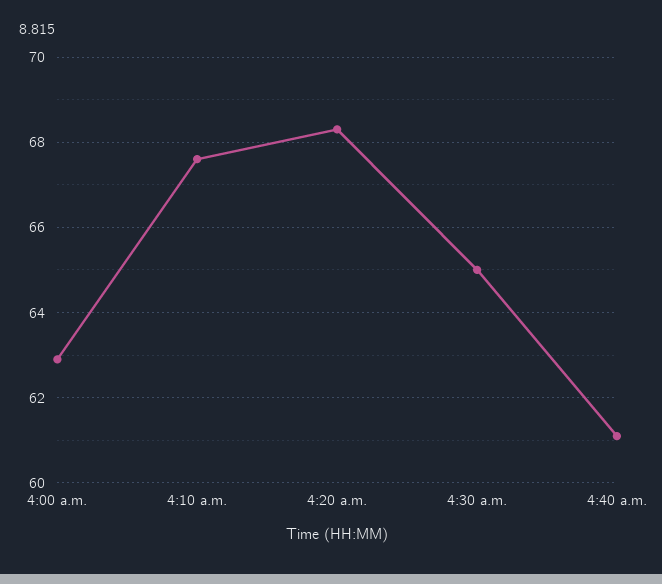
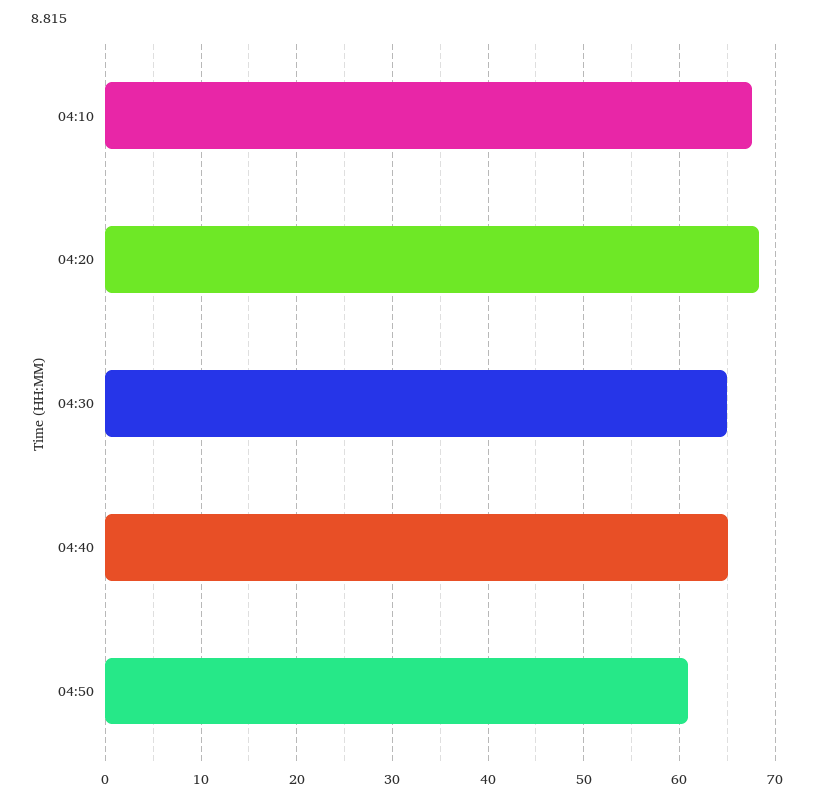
4:00 a.m.: 63 -> none
4:40 a.m.: 61 -> 65
04:50: none -> 61

